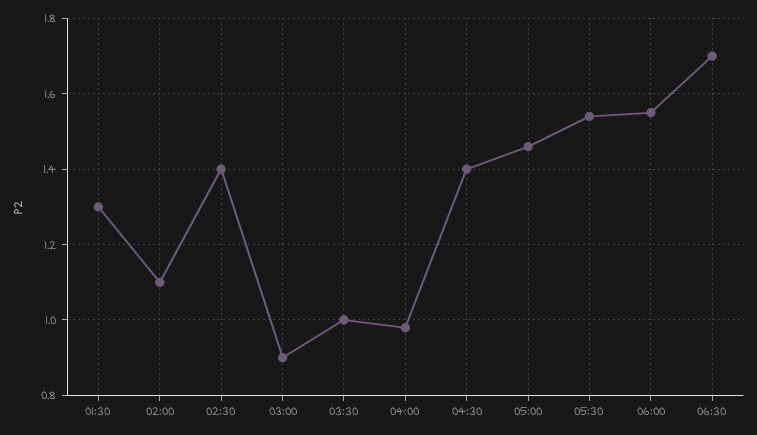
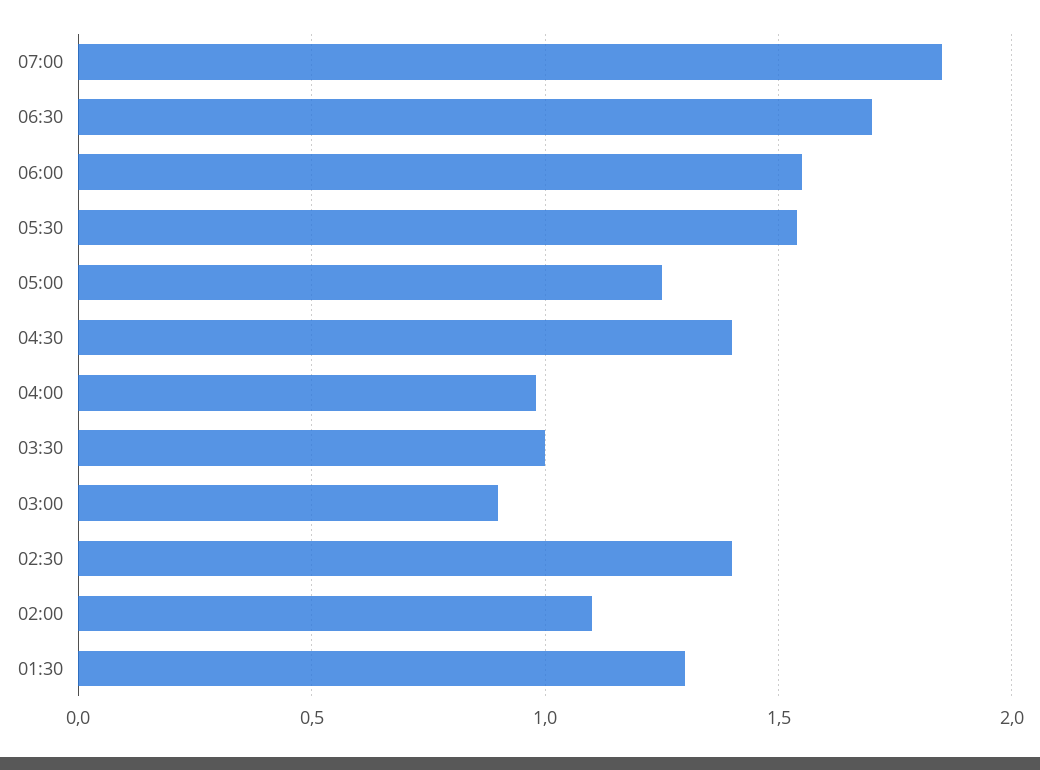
05:00: 1.45 -> 1.25
07:00: none -> 1.85

